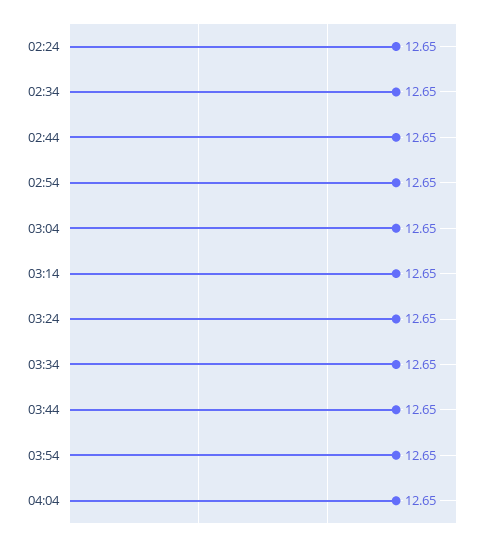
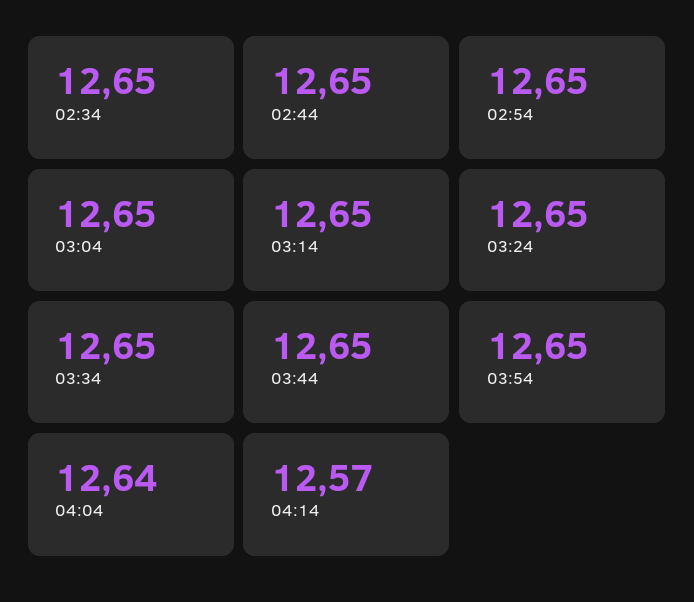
02:24: 12.65 -> none
04:04: 12.65 -> 12.64
04:14: none -> 12.57

